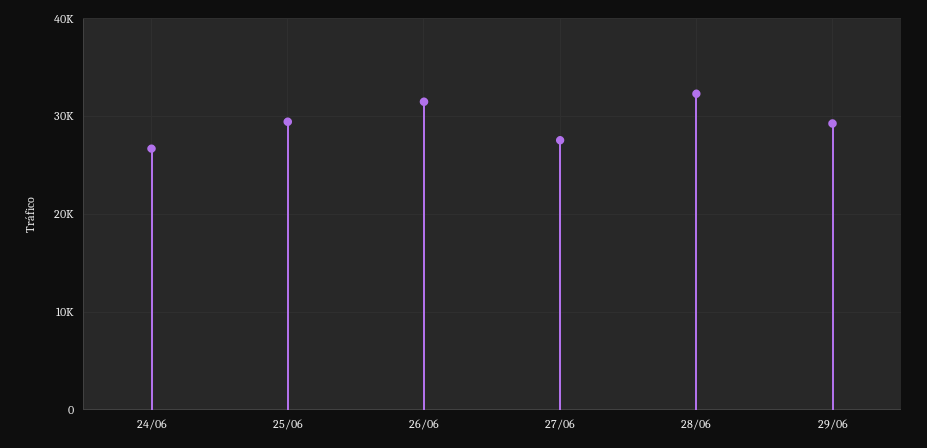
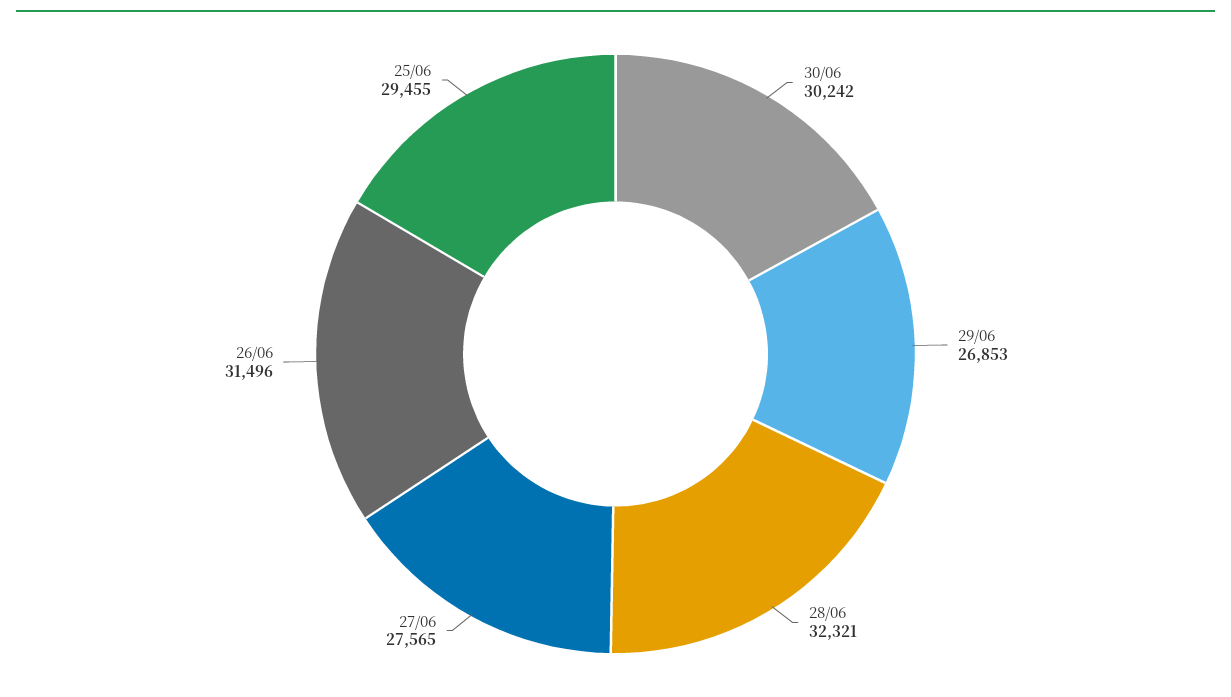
24/06: 27000 -> none
29/06: 29000 -> 26853
30/06: none -> 30242

